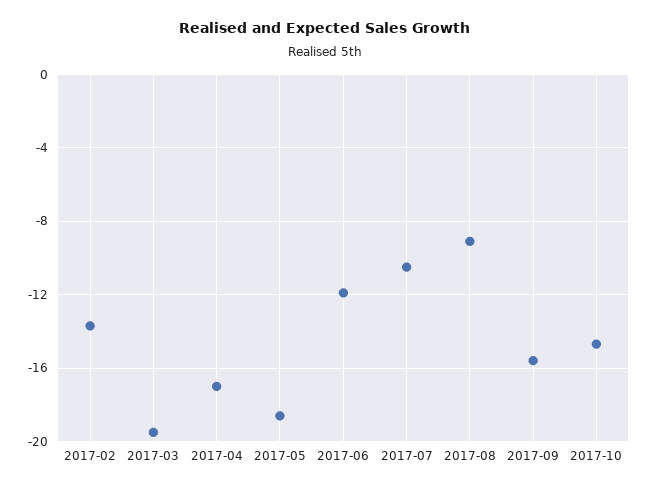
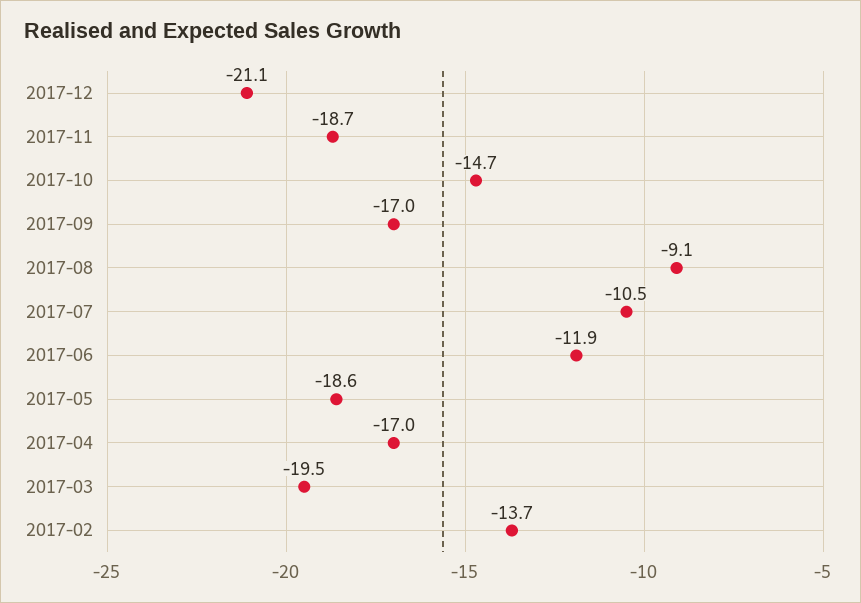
2017-09: -15.5 -> -17
2017-12: none -> -21.1
2017-11: none -> -18.7

